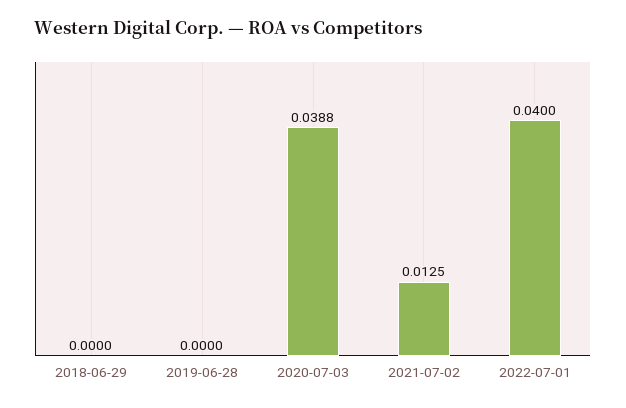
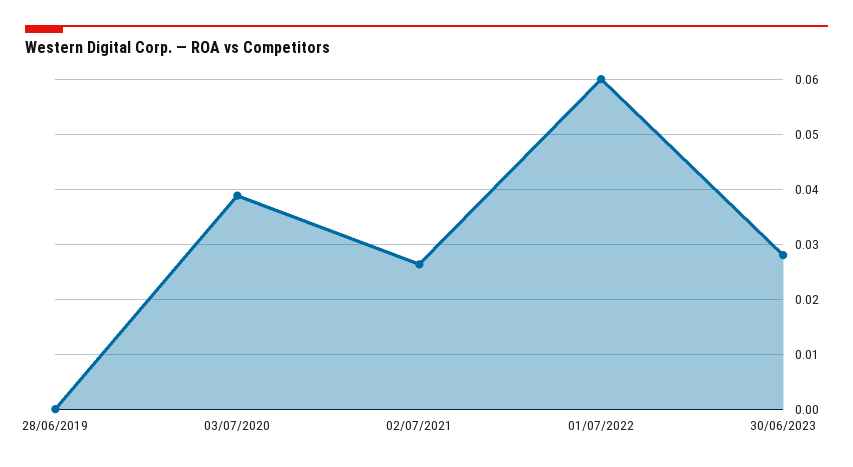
2018-06-29: 0 -> none
2021-07-02: 0.0125 -> 0.026
2022-07-01: 0.04 -> 0.06
30/06/2023: none -> 0.028

